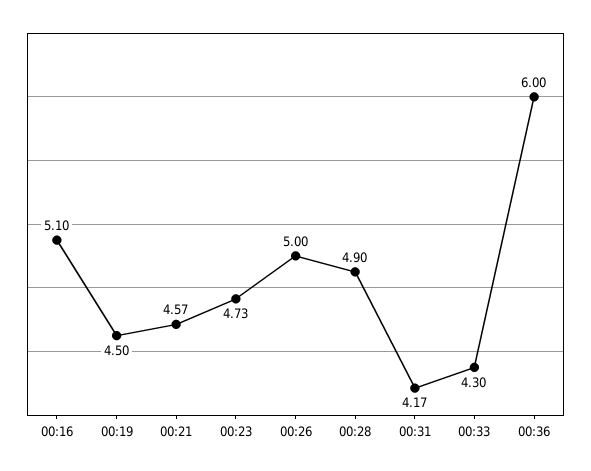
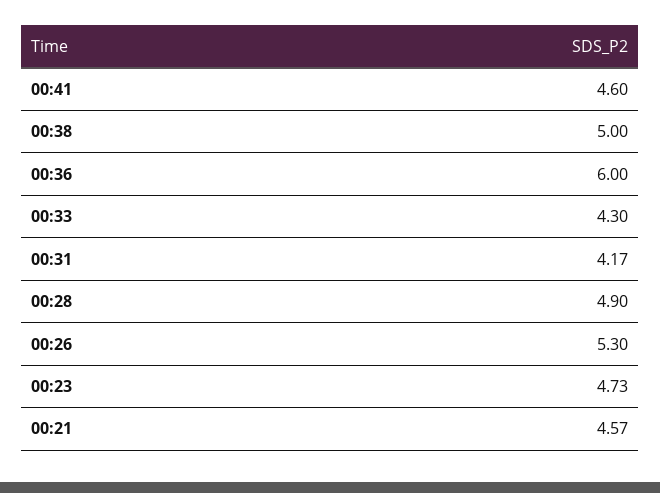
00:16: 5.1 -> none
00:19: 4.5 -> none
00:26: 5 -> 5.3
00:41: none -> 4.6
00:38: none -> 5

